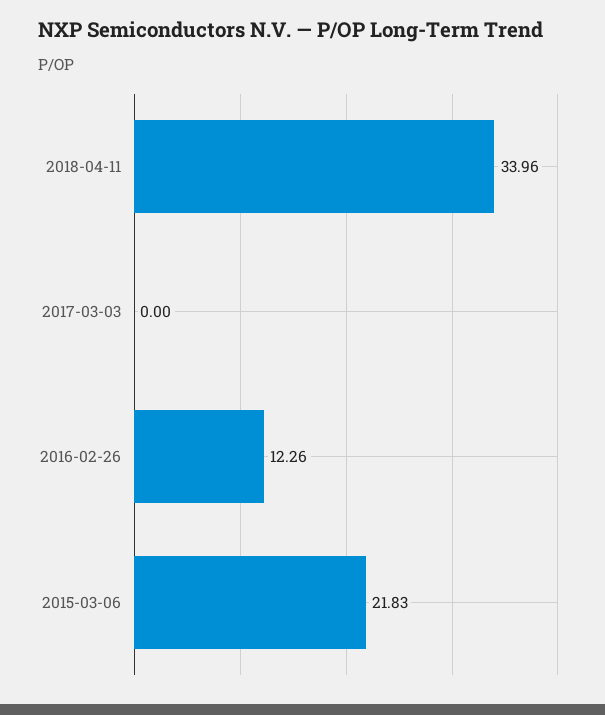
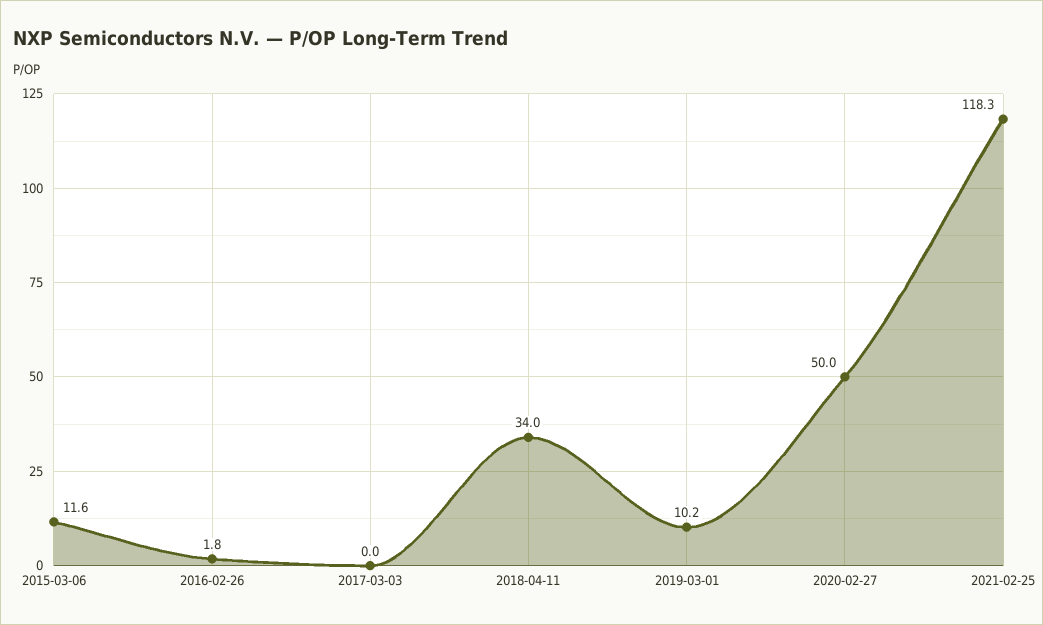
2016-02-26: 12.26 -> 1.8
2015-03-06: 21.83 -> 11.6
2019-03-01: none -> 10.2
2020-02-27: none -> 50
2021-02-25: none -> 118.3

